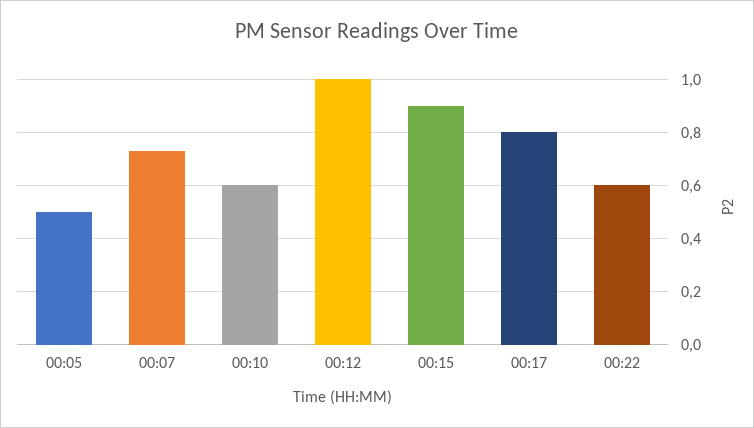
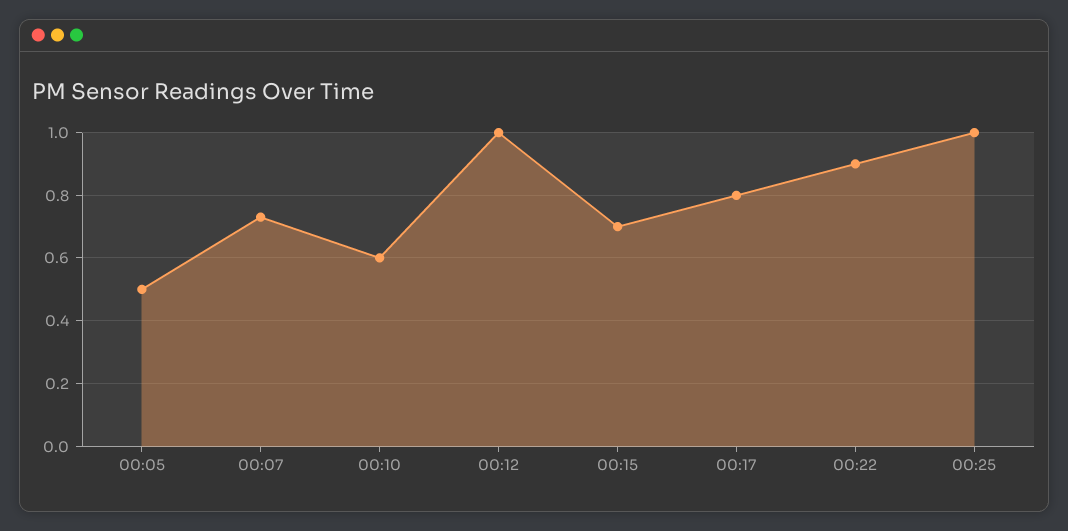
00:15: 0.9 -> 0.7
00:22: 0.6 -> 0.9
00:25: none -> 1

